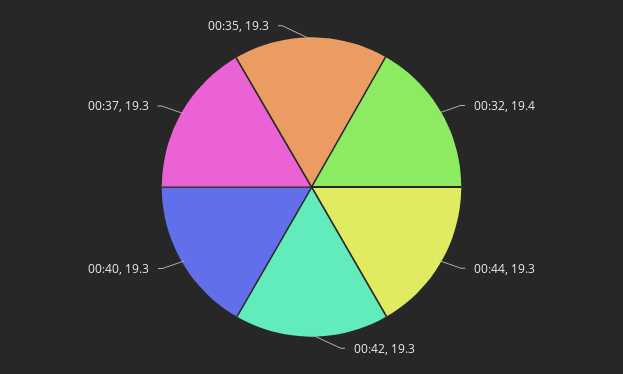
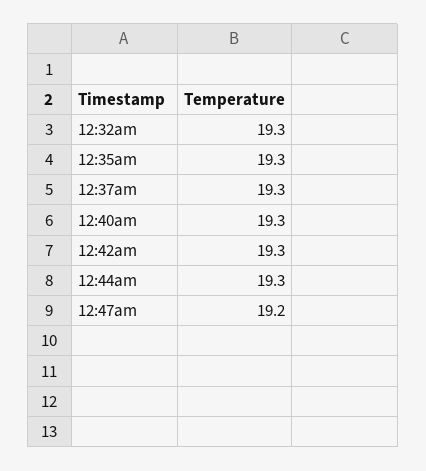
00:32: 19.4 -> 19.3
12:47am: none -> 19.2

